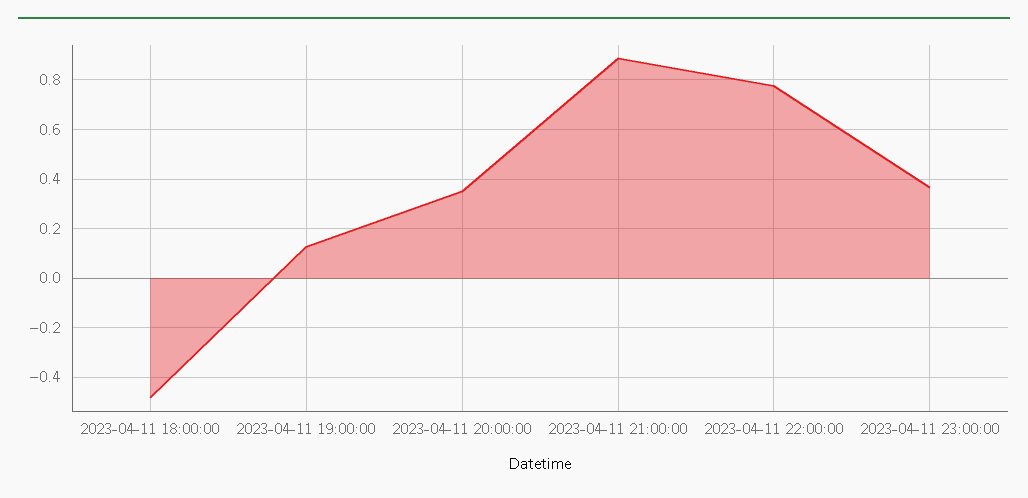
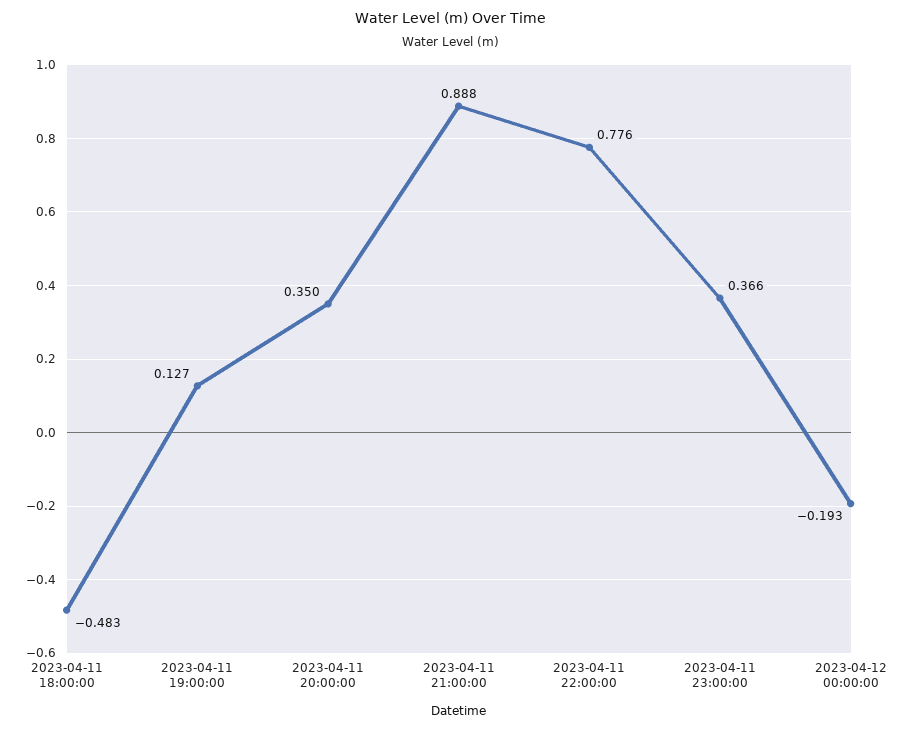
2023-04-12 00:00:00: none -> -0.193

